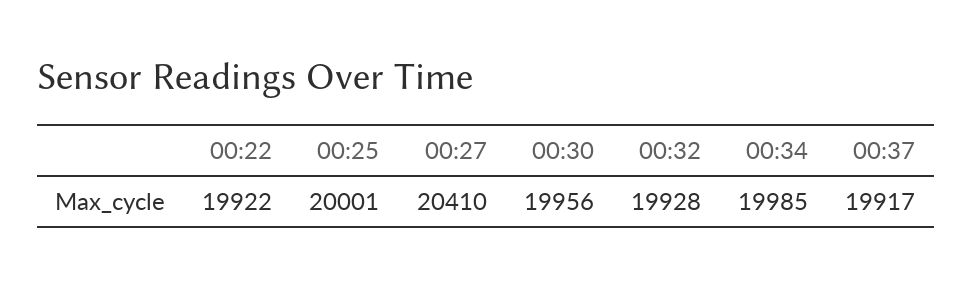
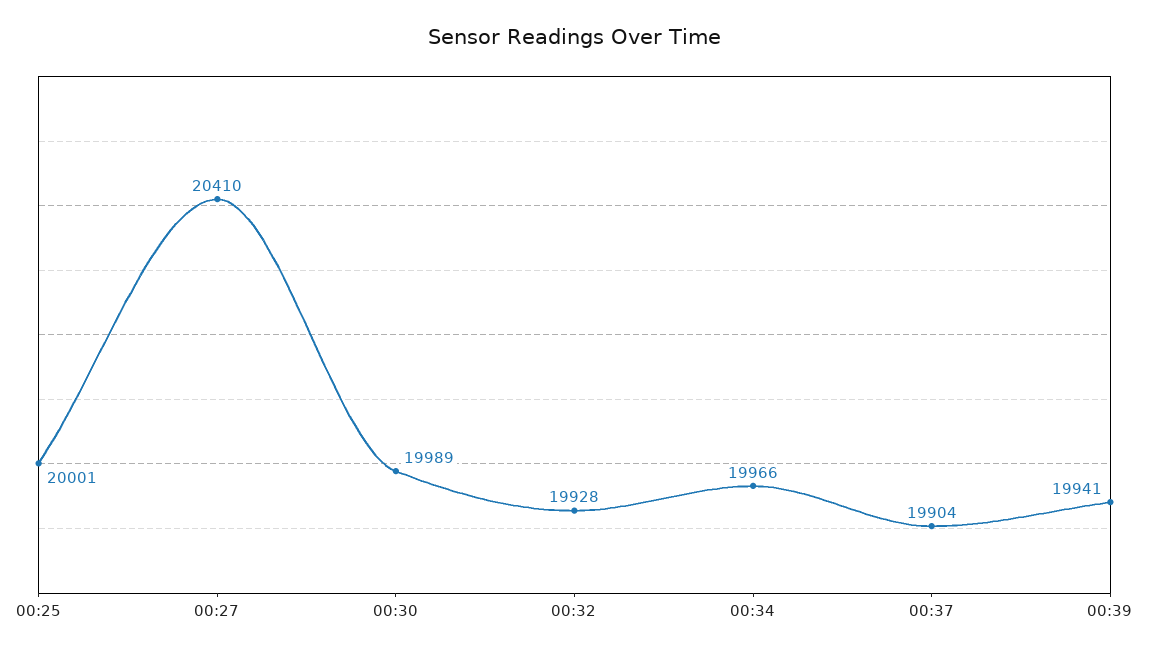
00:22: 19922 -> none
00:30: 19956 -> 19989
00:34: 19985 -> 19966
00:37: 19917 -> 19904
00:39: none -> 19941

